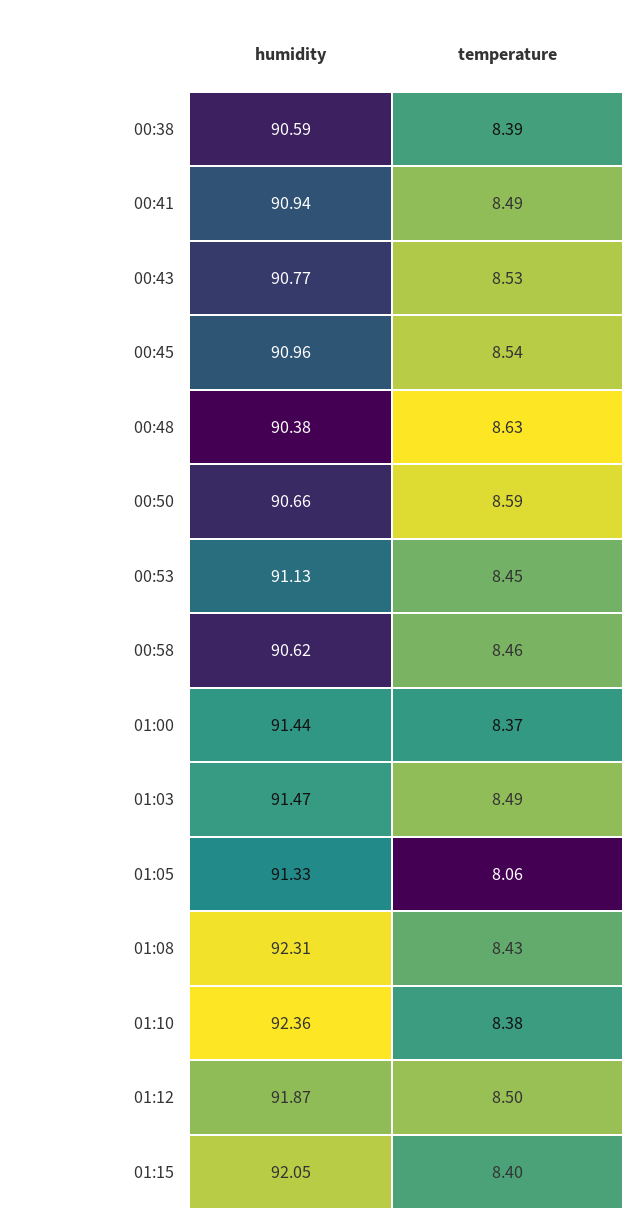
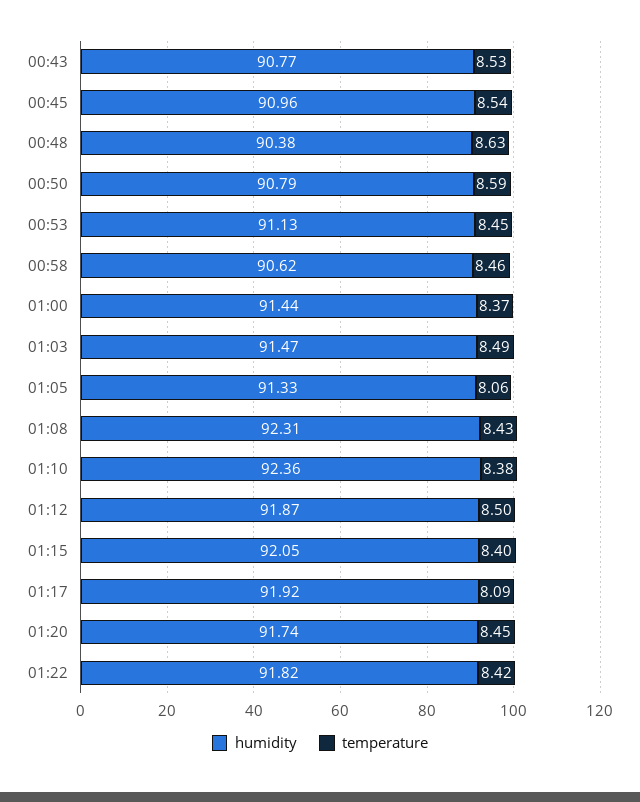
humidity, 00:38: 90.59 -> none
temperature, 00:38: 8.39 -> none
humidity, 00:41: 90.94 -> none
temperature, 00:41: 8.49 -> none
humidity, 00:50: 90.66 -> 90.79
humidity, 01:17: none -> 91.92
temperature, 01:17: none -> 8.09
humidity, 01:20: none -> 91.74
temperature, 01:20: none -> 8.45
humidity, 01:22: none -> 91.82
temperature, 01:22: none -> 8.42

